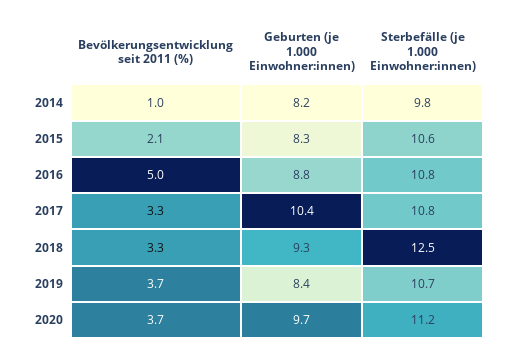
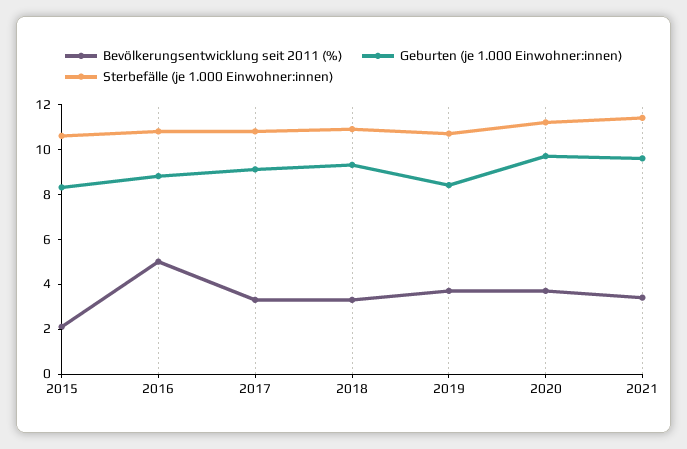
Bevölkerungsentwicklung seit 2011 (%), 2014: 1 -> none
Geburten (je 1.000 Einwohner:innen), 2014: 8.2 -> none
Sterbefälle (je 1.000 Einwohner:innen), 2014: 9.8 -> none
Geburten (je 1.000 Einwohner:innen), 2017: 10.4 -> 9
Sterbefälle (je 1.000 Einwohner:innen), 2018: 12.5 -> 11
Bevölkerungsentwicklung seit 2011 (%), 2021: none -> 3.5
Geburten (je 1.000 Einwohner:innen), 2021: none -> 9.5
Sterbefälle (je 1.000 Einwohner:innen), 2021: none -> 11.5

